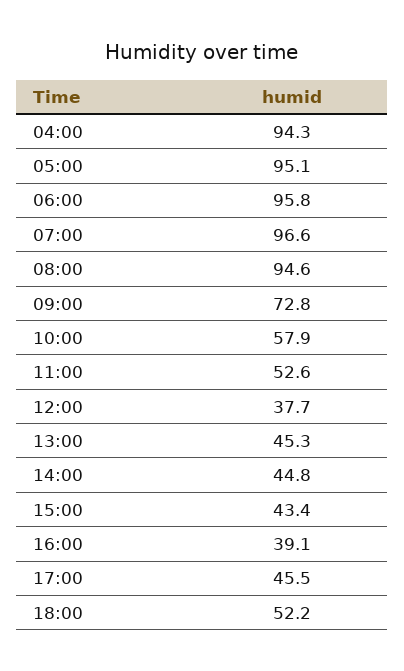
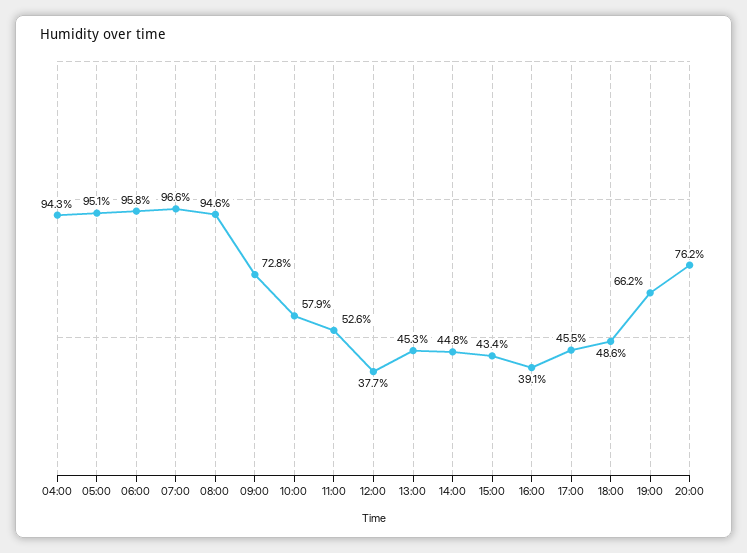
18:00: 52.2 -> 48.6
19:00: none -> 66.2
20:00: none -> 76.2

